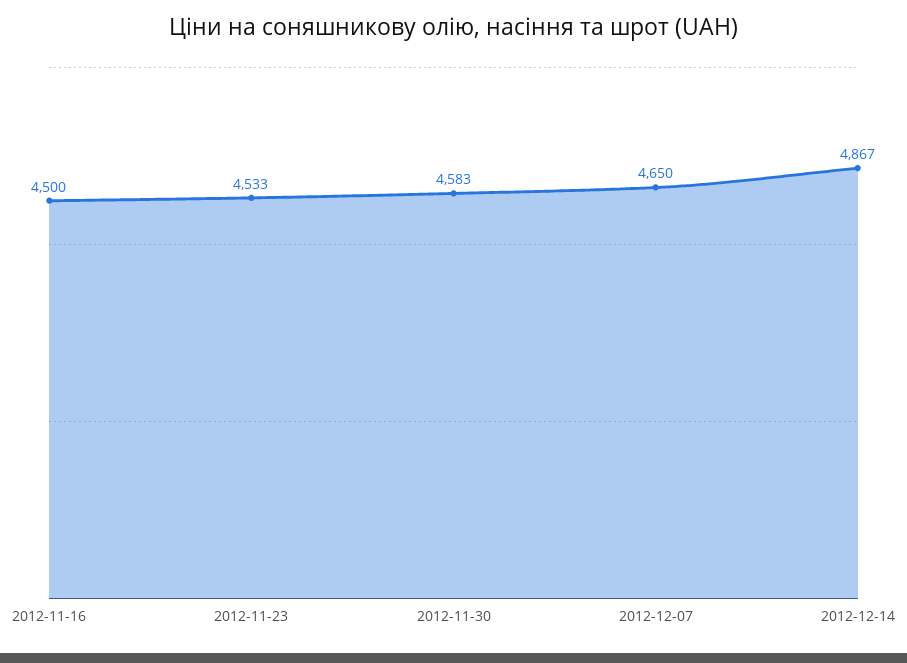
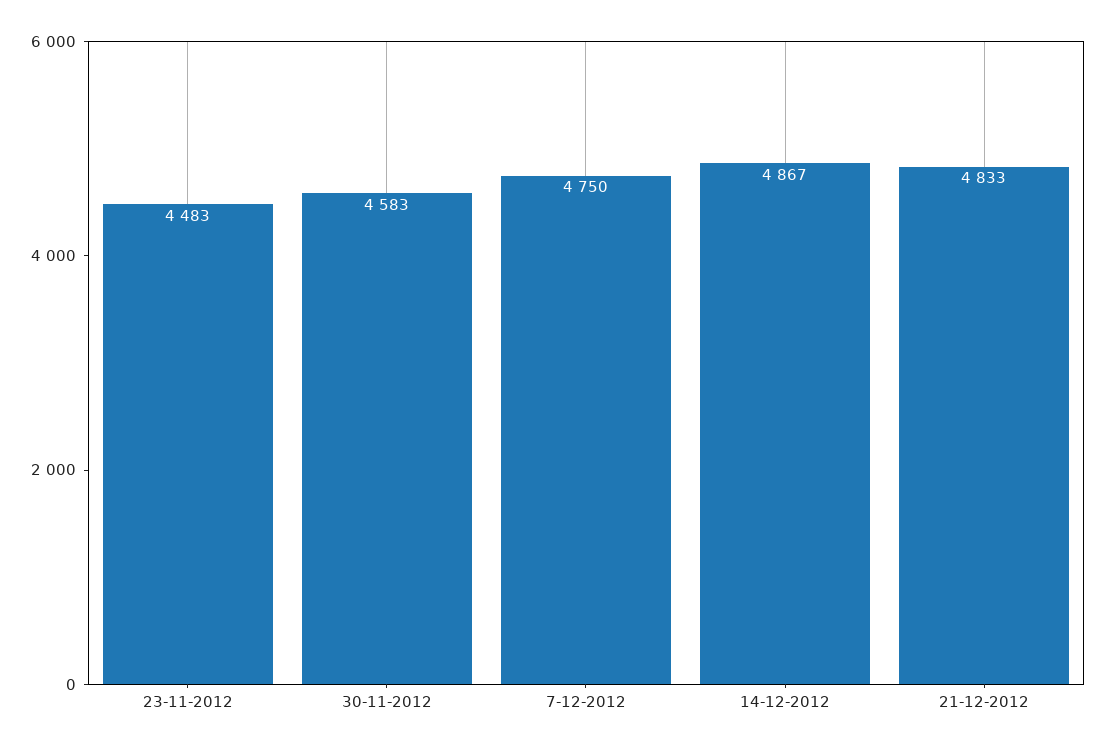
2012-11-16: 4500 -> none
2012-11-23: 4533 -> 4483
2012-12-07: 4650 -> 4750
21-12-2012: none -> 4833

